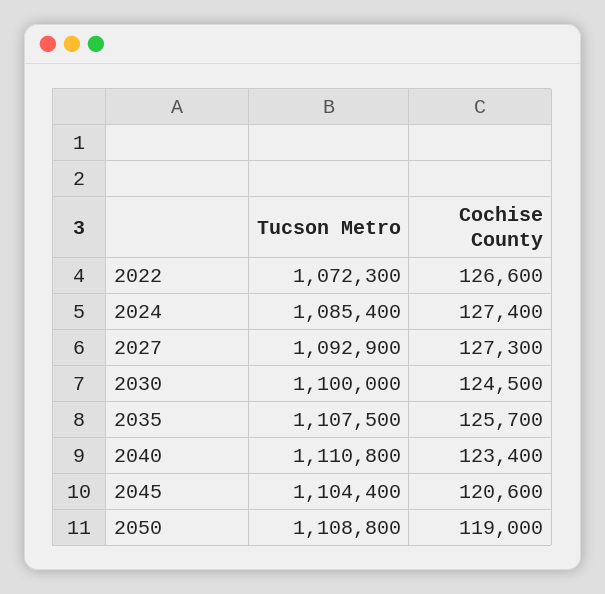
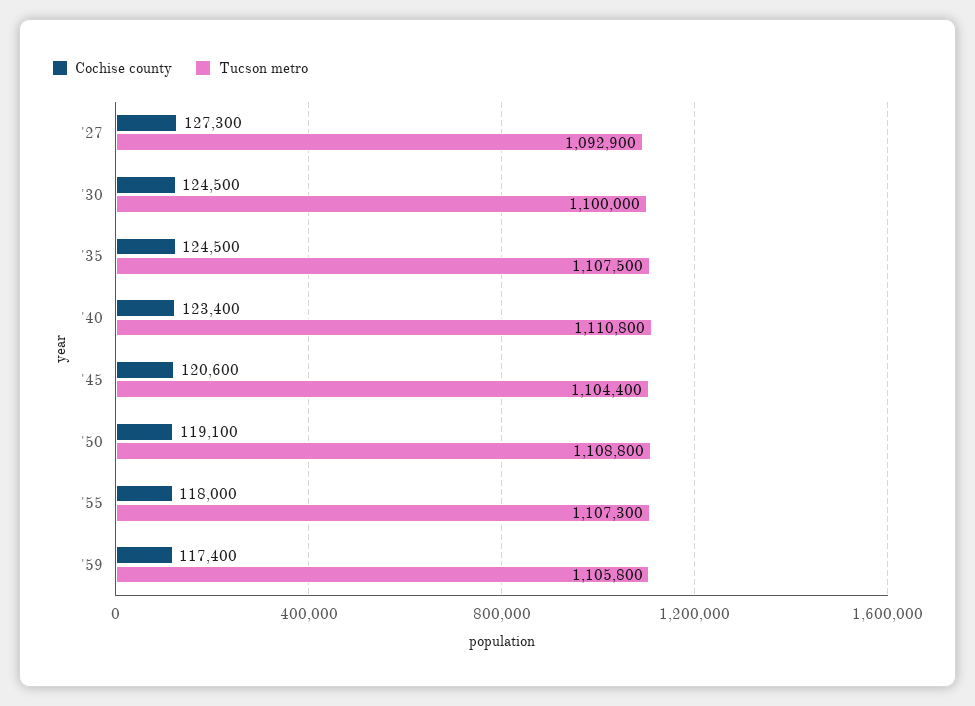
Tucson Metro, 2022: 1072300 -> none
Cochise County, 2022: 126600 -> none
Tucson Metro, 2024: 1085400 -> none
Cochise County, 2024: 127400 -> none
Cochise County, 2035: 125700 -> 124500
Cochise County, 2050: 119000 -> 119100
Cochise County, '55: none -> 118000
Tucson Metro, '55: none -> 1107300
Cochise County, '59: none -> 117400
Tucson Metro, '59: none -> 1105800

